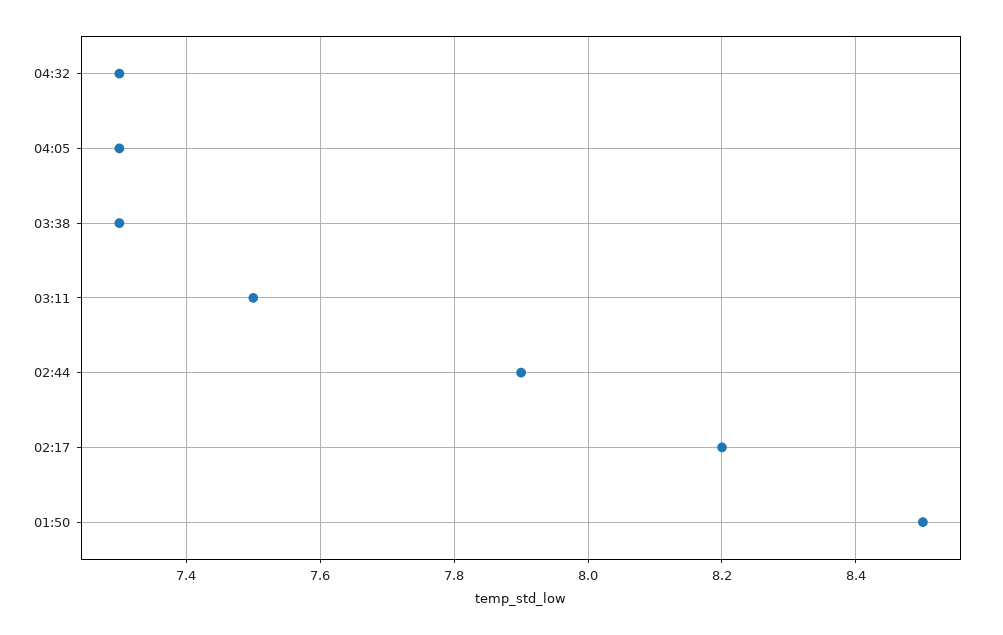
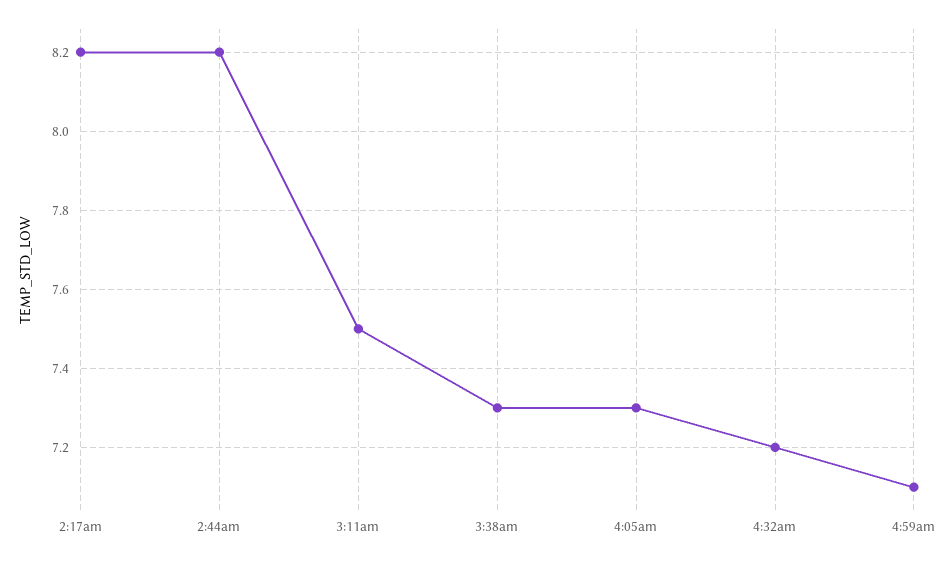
04:32: 7.3 -> 7.2
02:44: 7.9 -> 8.2
01:50: 8.5 -> none
4:59am: none -> 7.1

